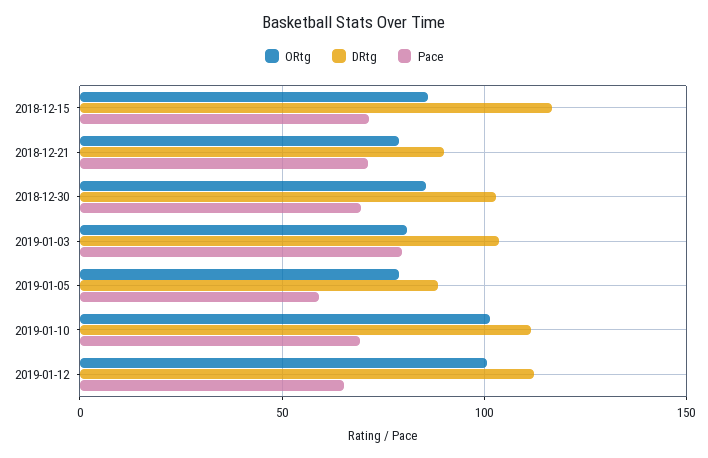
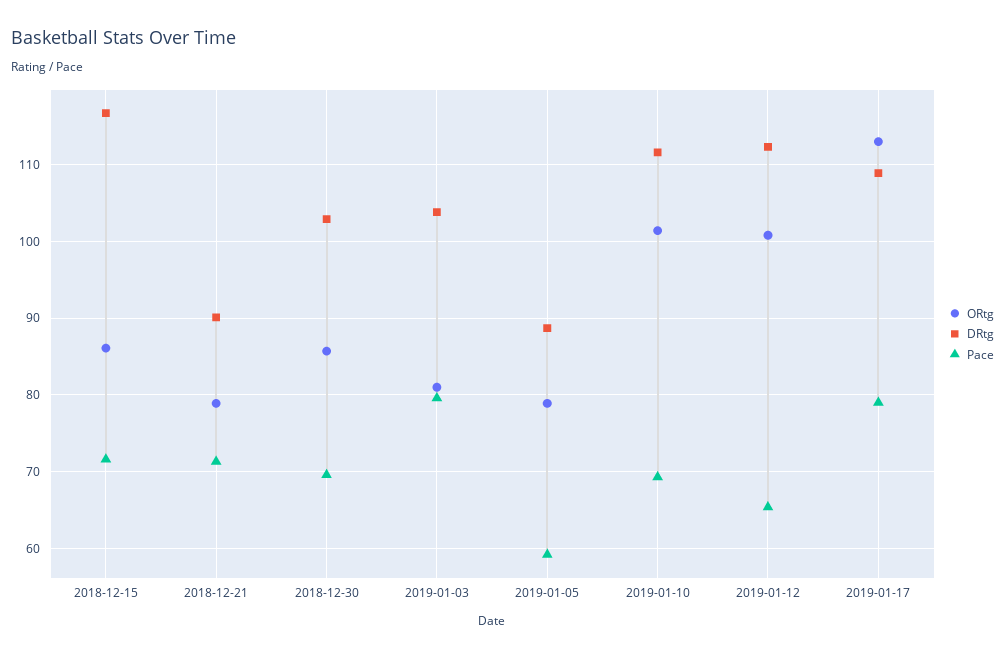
ORtg, 2019-01-17: none -> 113
DRtg, 2019-01-17: none -> 109
Pace, 2019-01-17: none -> 79

